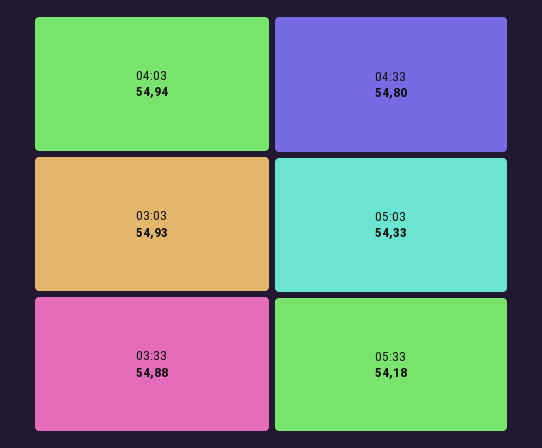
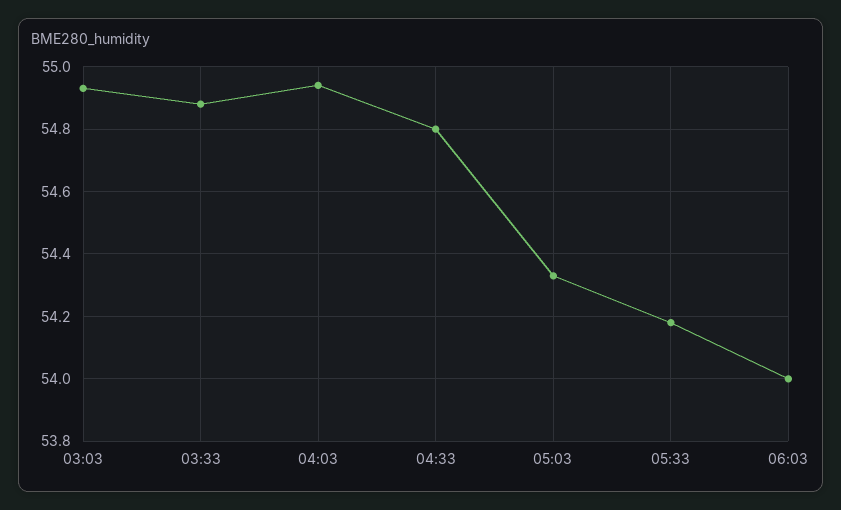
06:03: none -> 54

